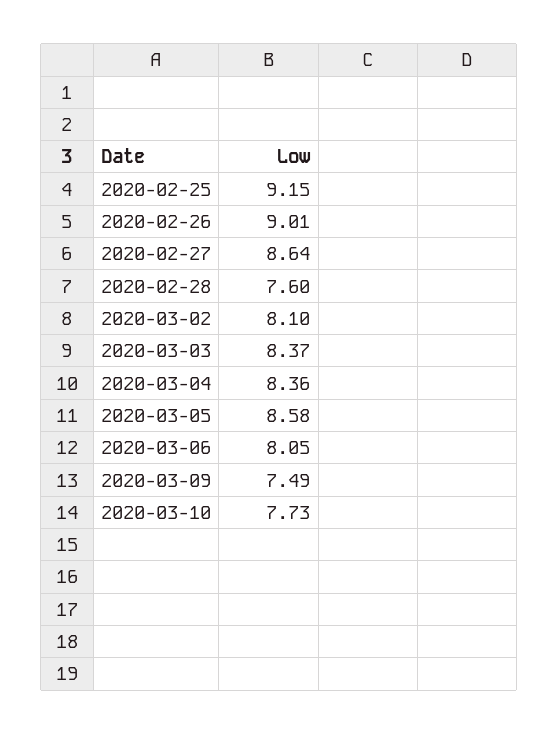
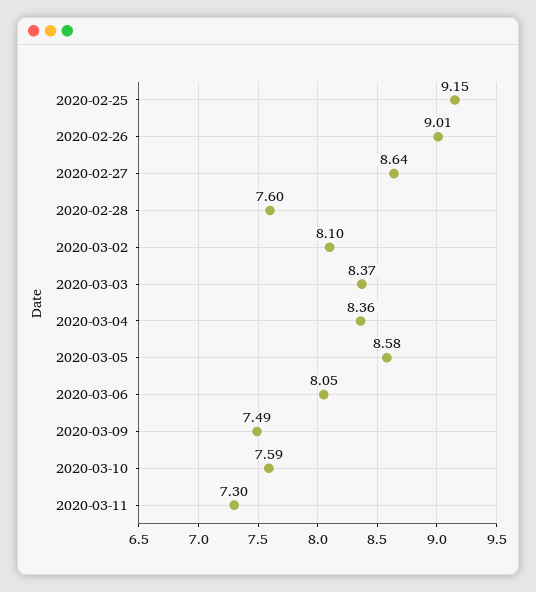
2020-03-10: 7.73 -> 7.59
2020-03-11: none -> 7.3

